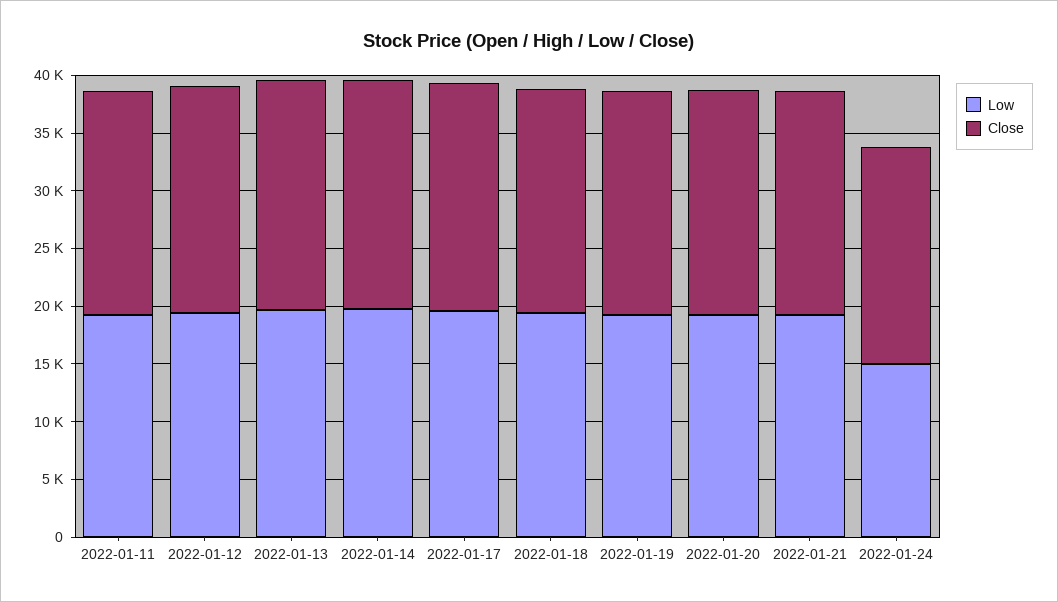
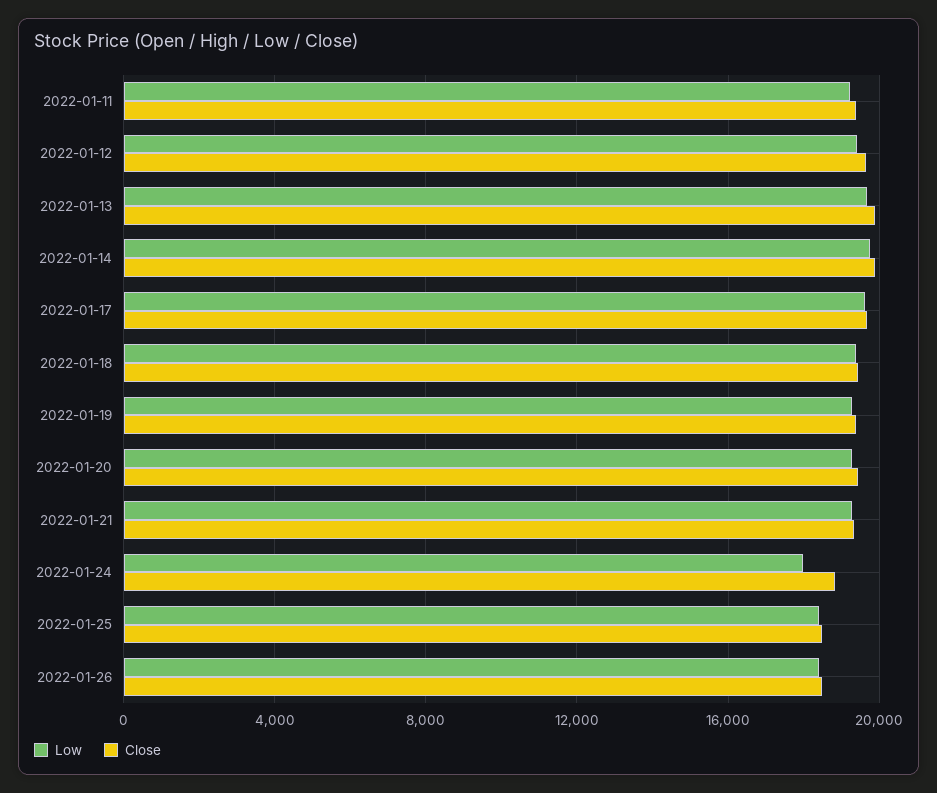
Low, 2022-01-24: 15000 -> 18000
Low, 2022-01-25: none -> 18500
Close, 2022-01-25: none -> 18500
Low, 2022-01-26: none -> 18500
Close, 2022-01-26: none -> 18500

